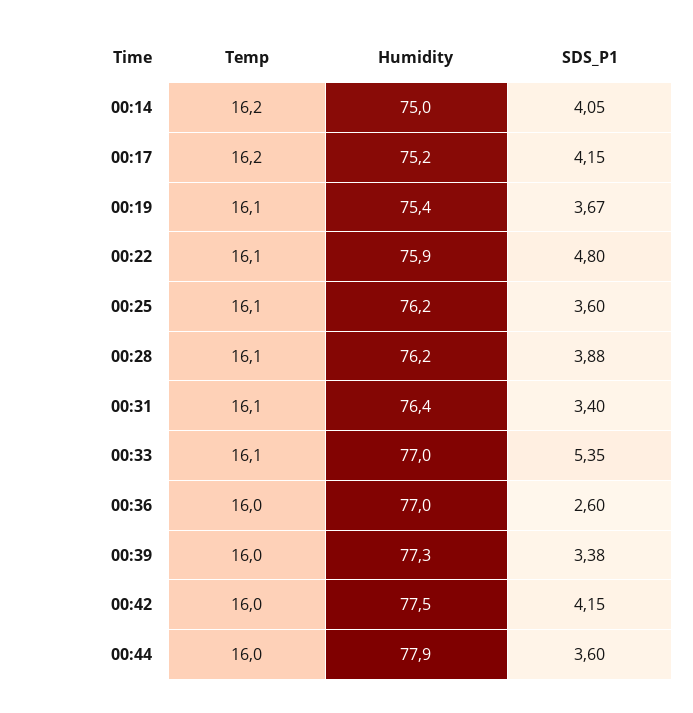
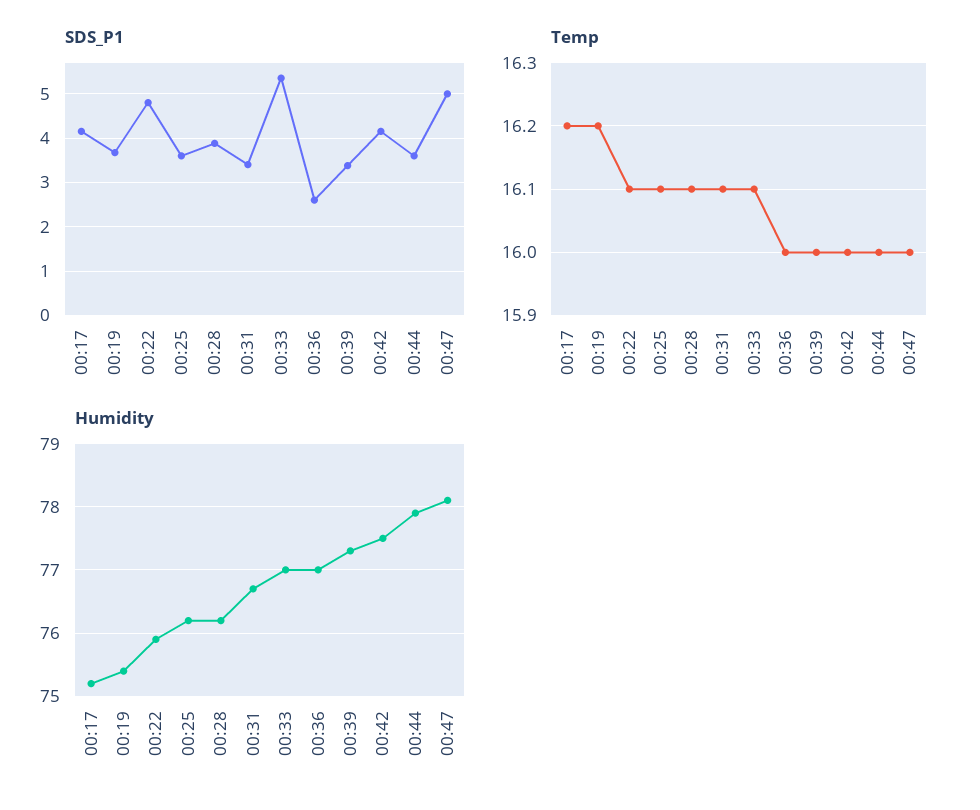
Temp, 00:14: 16.2 -> none
Humidity, 00:14: 75 -> none
SDS_P1, 00:14: 4.05 -> none
Temp, 00:19: 16.1 -> 16.2
Humidity, 00:31: 76.4 -> 76.7
SDS_P1, 00:47: none -> 5
Temp, 00:47: none -> 16
Humidity, 00:47: none -> 78.1

